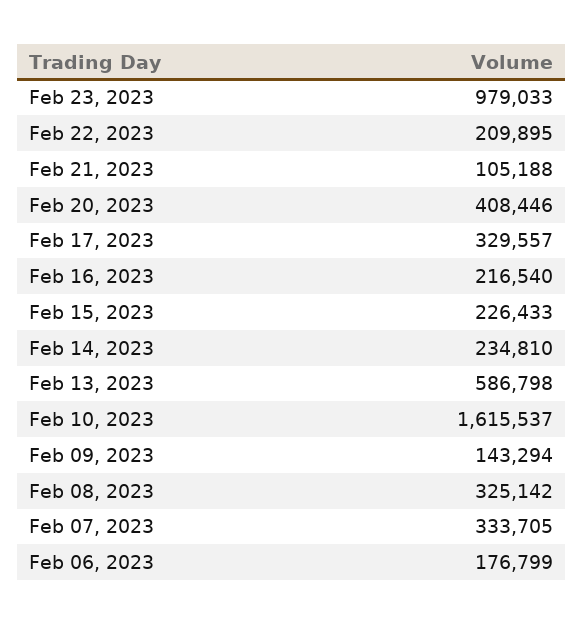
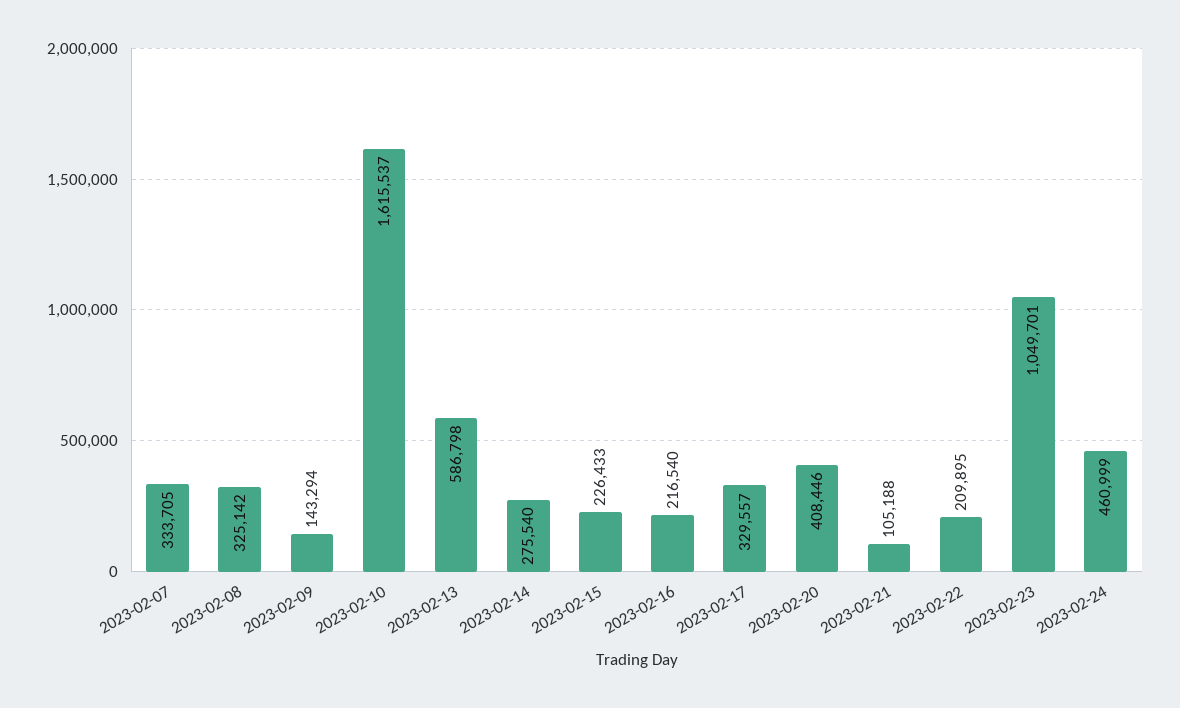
Feb 23, 2023: 979033 -> 1049701
Feb 14, 2023: 234810 -> 275540
Feb 06, 2023: 176799 -> none
2023-02-24: none -> 460999

